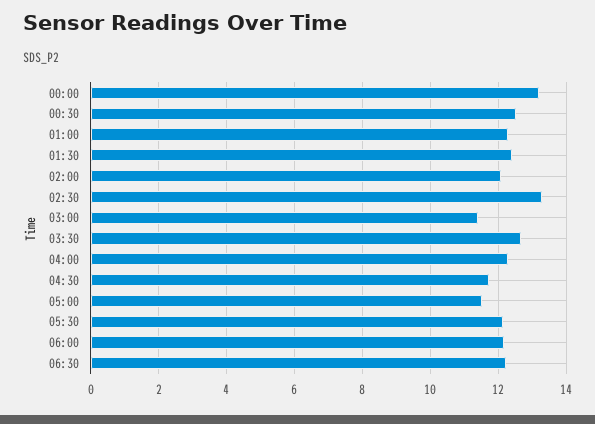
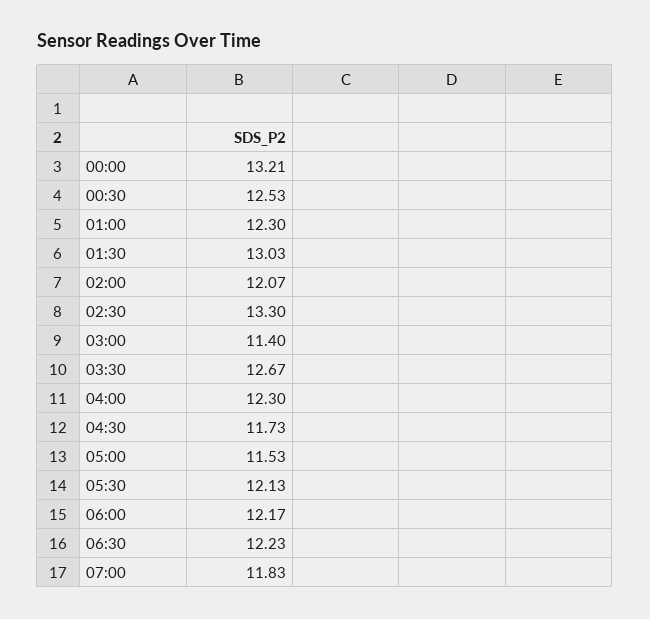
01:30: 12.4 -> 13.03
07:00: none -> 11.83

